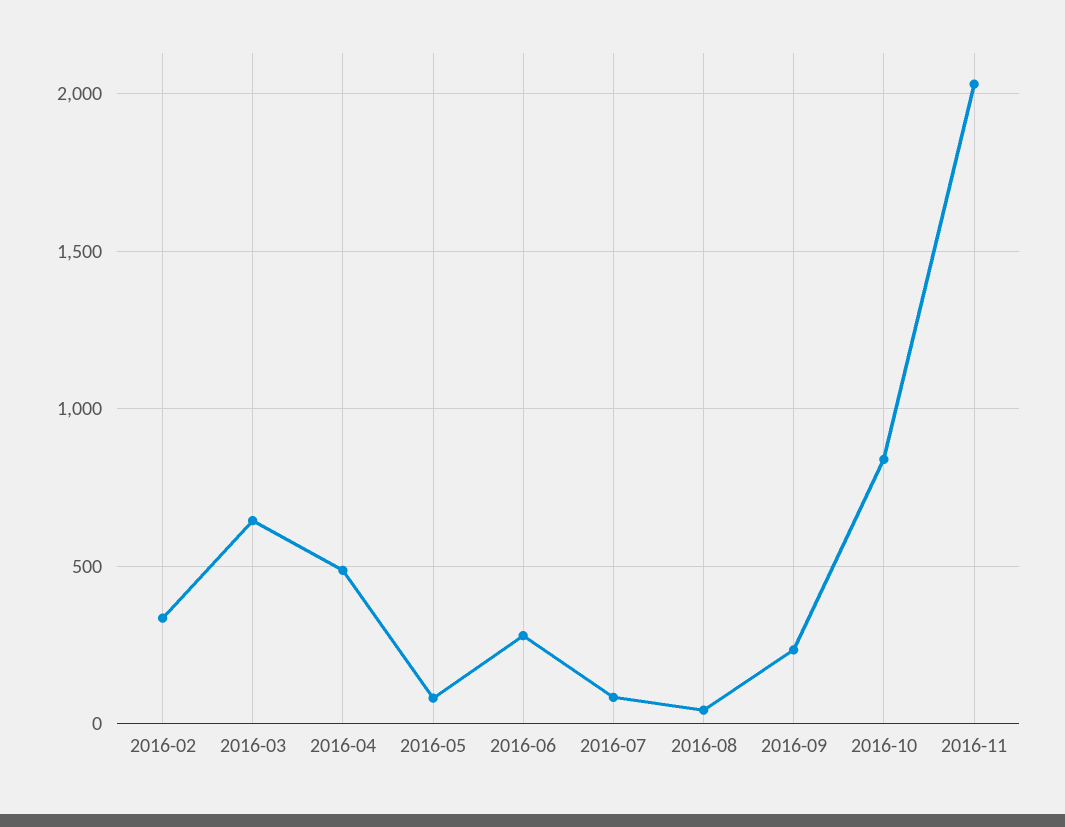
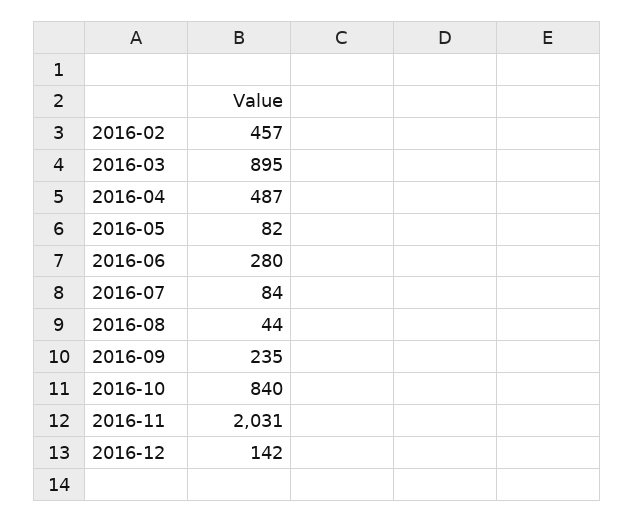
2016-02: 350 -> 457
2016-03: 650 -> 895
2016-12: none -> 142

